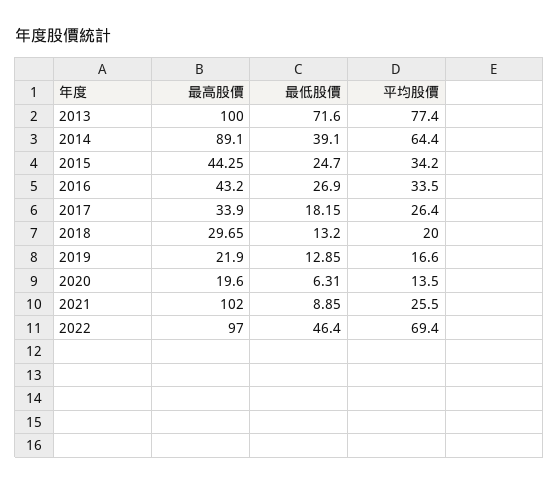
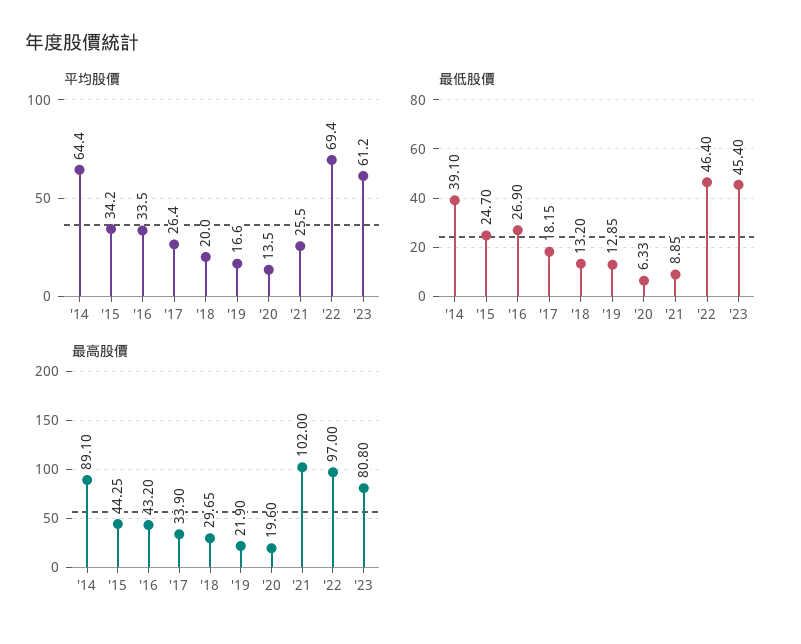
最高股價, 2013: 100 -> none
最低股價, 2013: 71.6 -> none
平均股價, 2013: 77.4 -> none
最低股價, 2020: 6.31 -> 6.33
平均股價, '23: none -> 61.2
最低股價, '23: none -> 45.4
最高股價, '23: none -> 80.8

